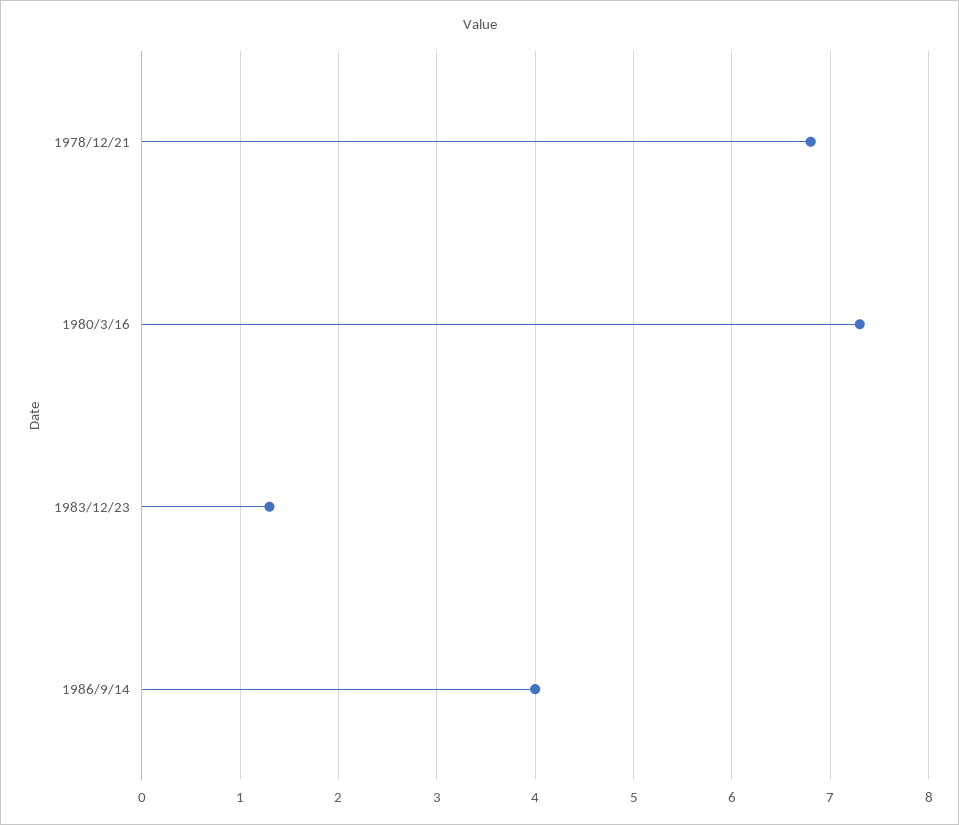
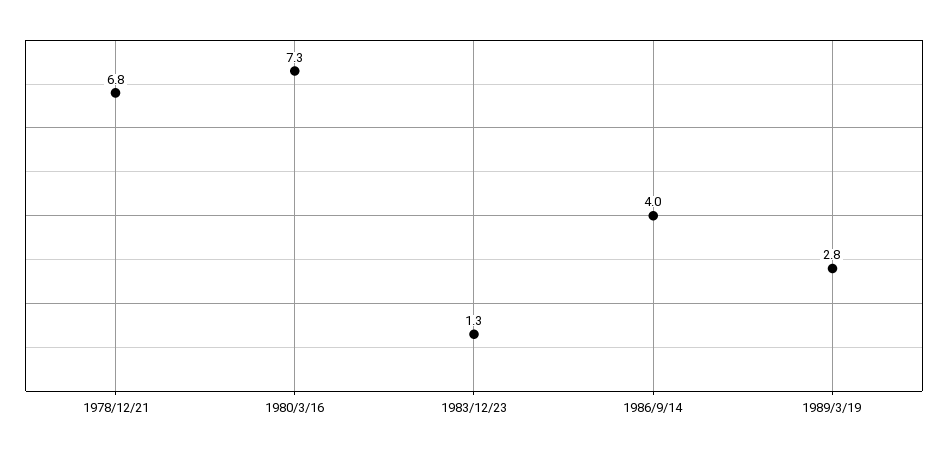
1989/3/19: none -> 2.8

